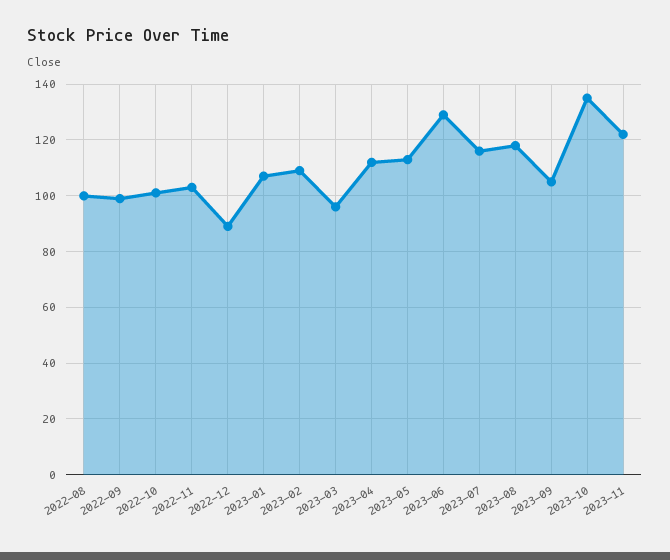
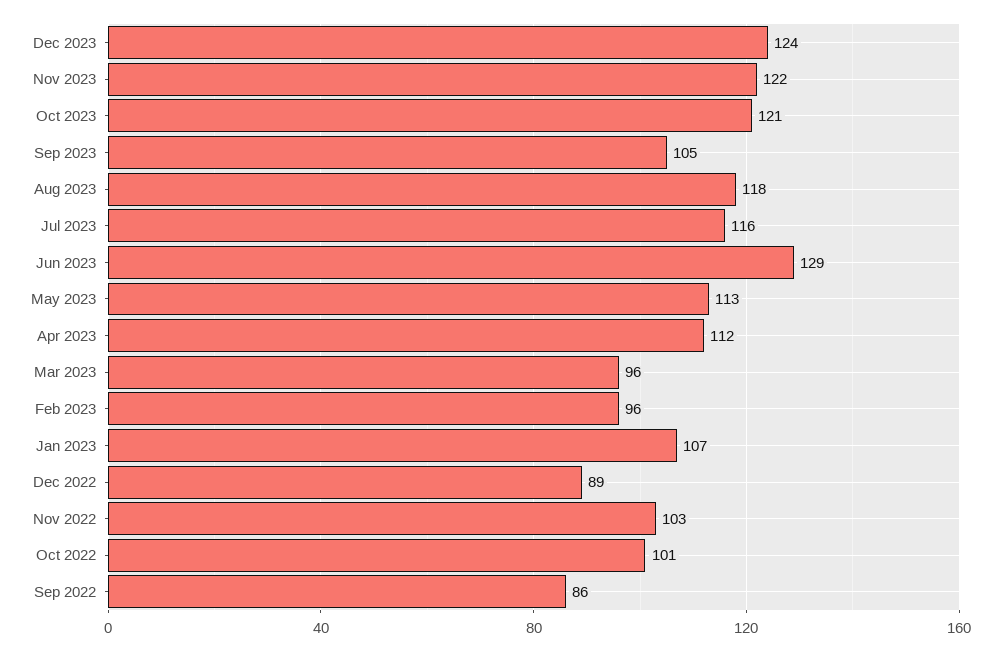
2022-08: 100 -> none
2022-09: 100 -> 86
2023-02: 110 -> 96
2023-10: 135 -> 121
Dec 2023: none -> 124

